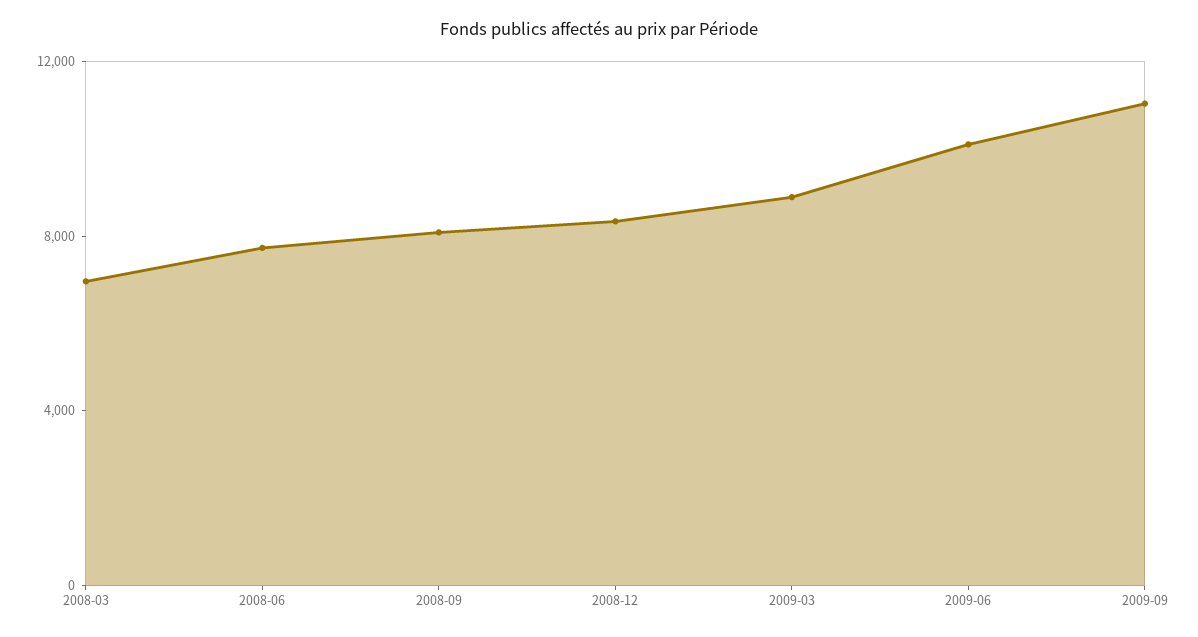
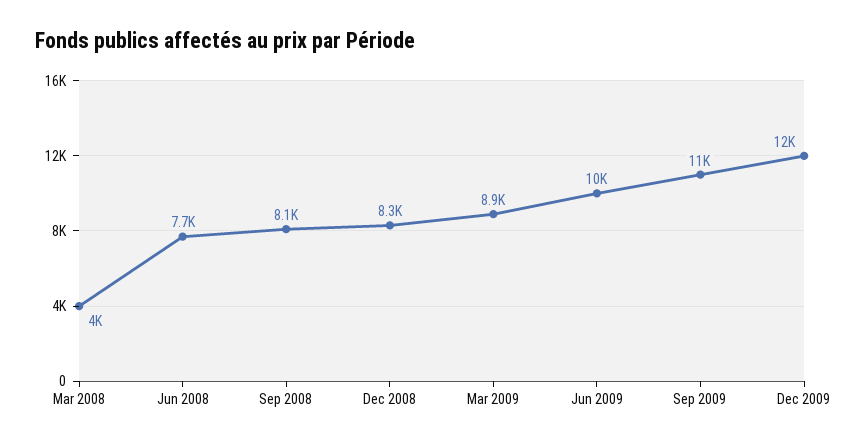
2008-03: 7000 -> 4000
Dec 2009: none -> 12000

